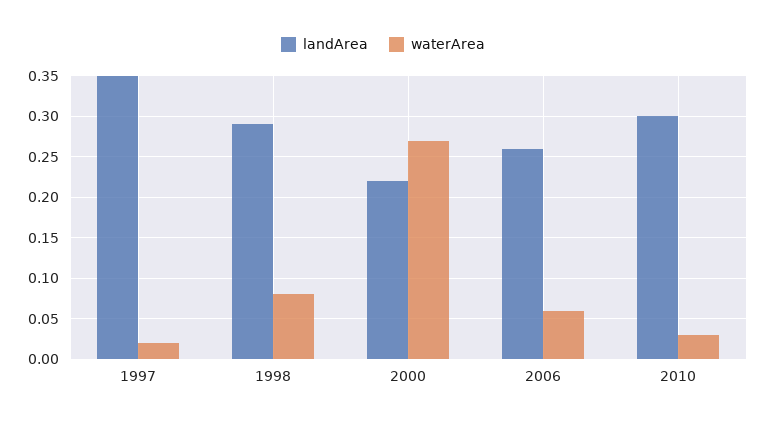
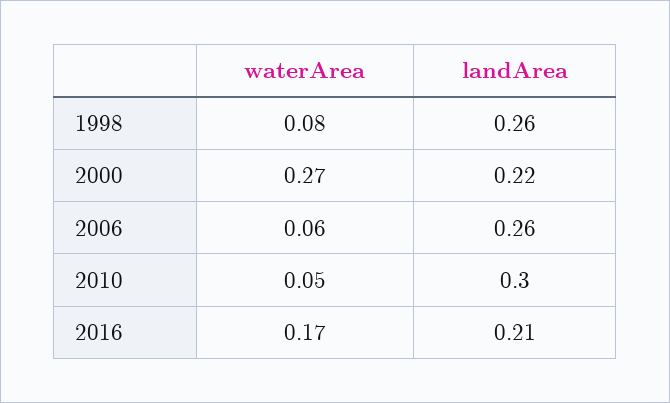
landArea, 1997: 0.35 -> none
waterArea, 1997: 0.02 -> none
landArea, 1998: 0.29 -> 0.26
waterArea, 2010: 0.03 -> 0.05
waterArea, 2016: none -> 0.17
landArea, 2016: none -> 0.21

